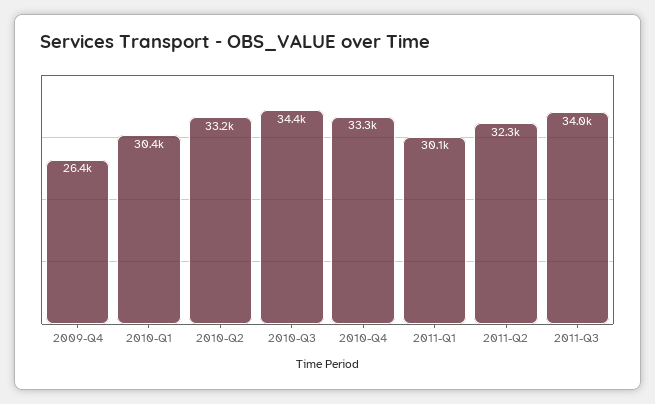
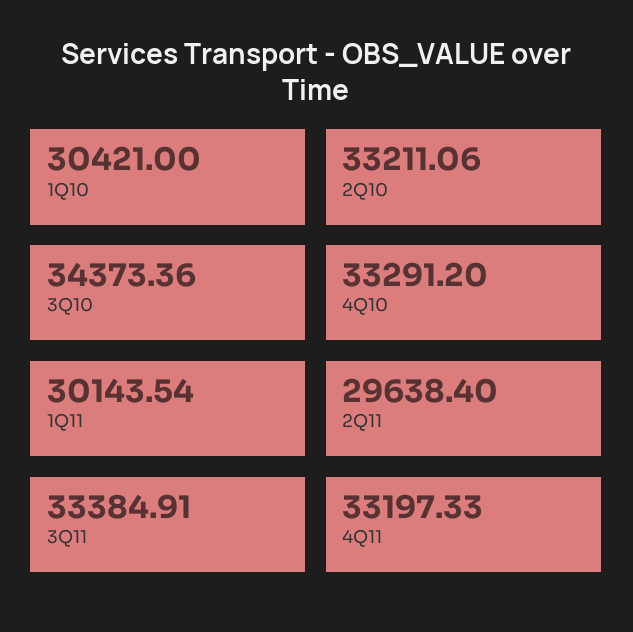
2009-Q4: 26400 -> none
2011-Q2: 32300 -> 29638.4
2011-Q3: 34000 -> 33384.91
4Q11: none -> 33197.33

